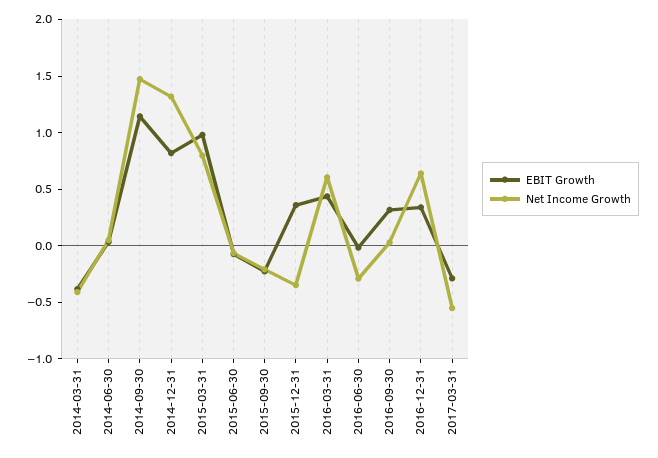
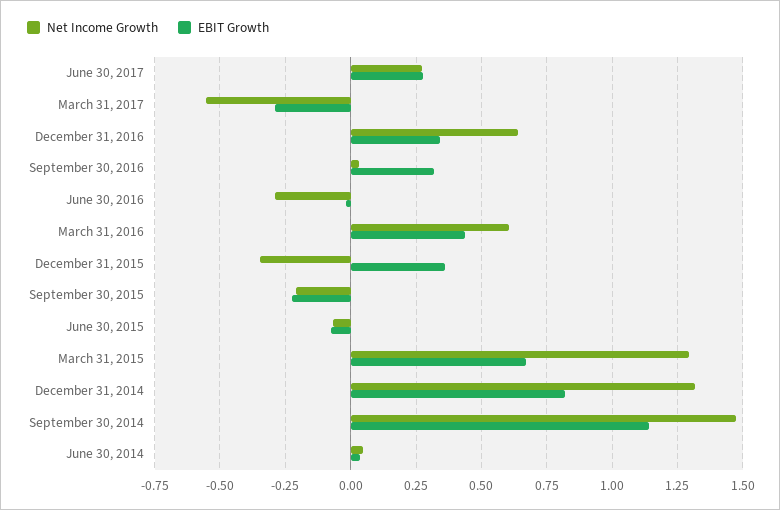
EBIT Growth, 2014-03-31: -0.4 -> none
Net Income Growth, 2014-03-31: -0.4 -> none
EBIT Growth, 2015-03-31: 1 -> 0.675
Net Income Growth, 2015-03-31: 0.8 -> 1.3
Net Income Growth, June 30, 2017: none -> 0.275
EBIT Growth, June 30, 2017: none -> 0.275

